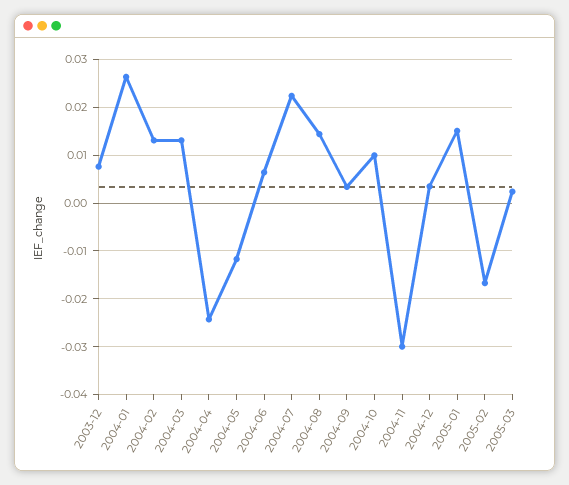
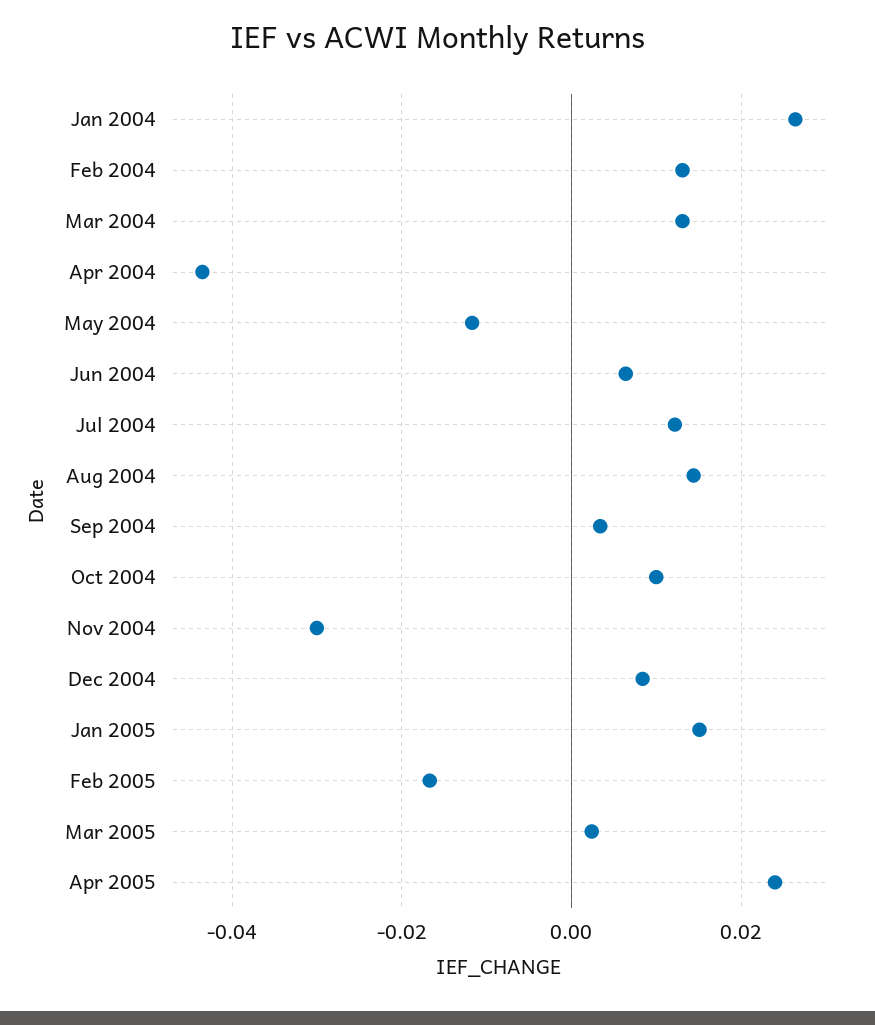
2003-12: 0.008 -> none
2004-04: -0.024 -> -0.044
2004-07: 0.022 -> 0.012
2004-12: 0.004 -> 0.008
Apr 2005: none -> 0.024

